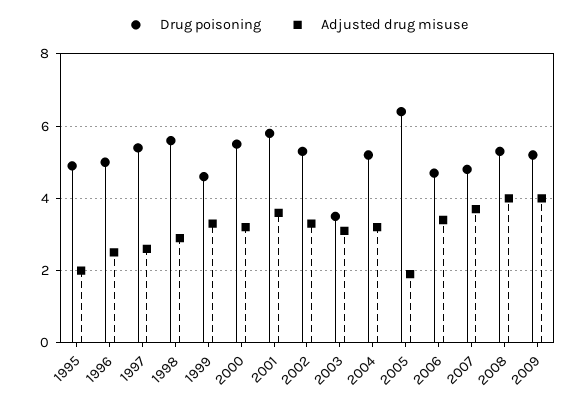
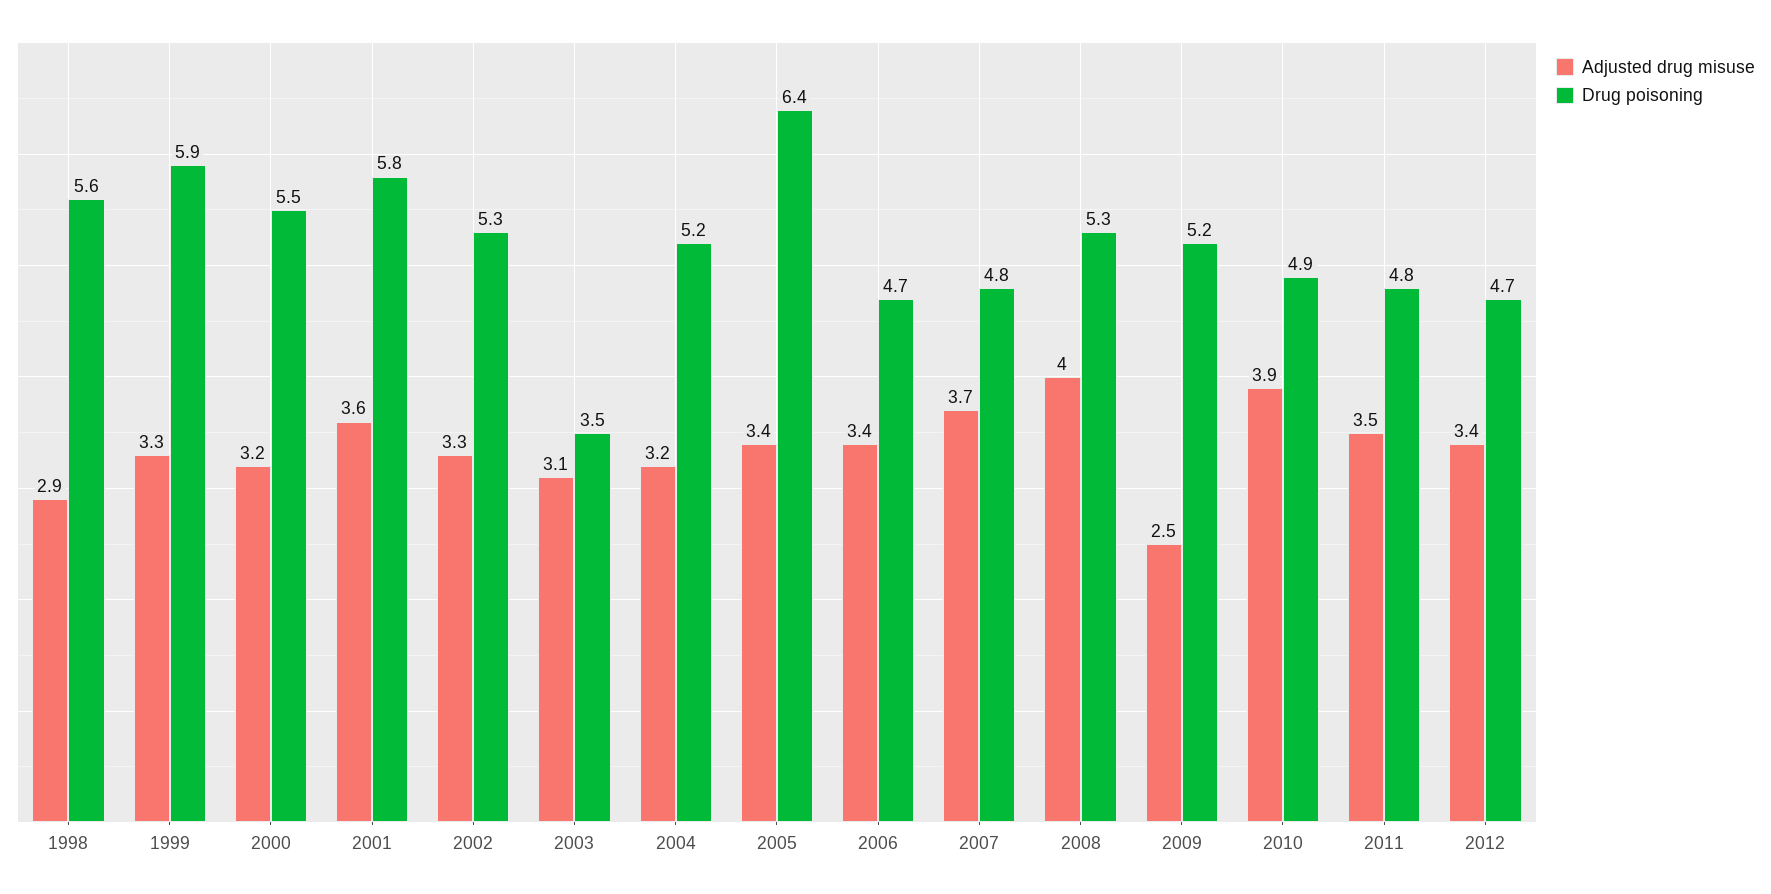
Drug poisoning, 1995: 5 -> none
Adjusted drug misuse, 1995: 2 -> none
Drug poisoning, 1996: 5 -> none
Adjusted drug misuse, 1996: 2.5 -> none
Drug poisoning, 1997: 5.5 -> none
Adjusted drug misuse, 1997: 2.5 -> none
Drug poisoning, 1999: 4.5 -> 5.9
Adjusted drug misuse, 2005: 2 -> 3.4
Adjusted drug misuse, 2009: 4 -> 2.5
Adjusted drug misuse, 2010: none -> 3.9
Drug poisoning, 2010: none -> 4.9
Adjusted drug misuse, 2011: none -> 3.5
Drug poisoning, 2011: none -> 4.8
Adjusted drug misuse, 2012: none -> 3.4
Drug poisoning, 2012: none -> 4.7

